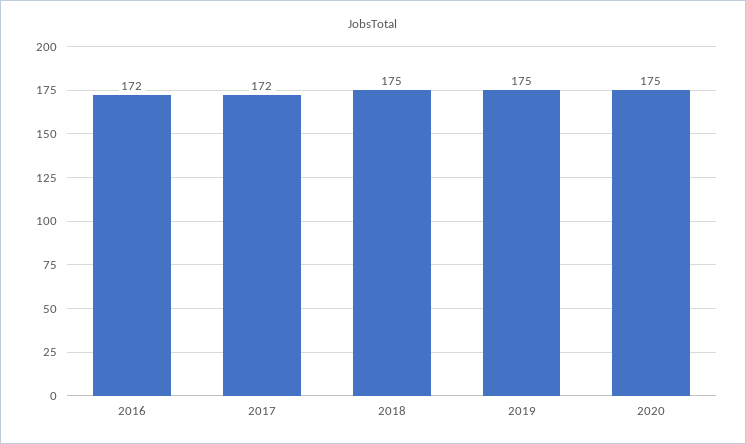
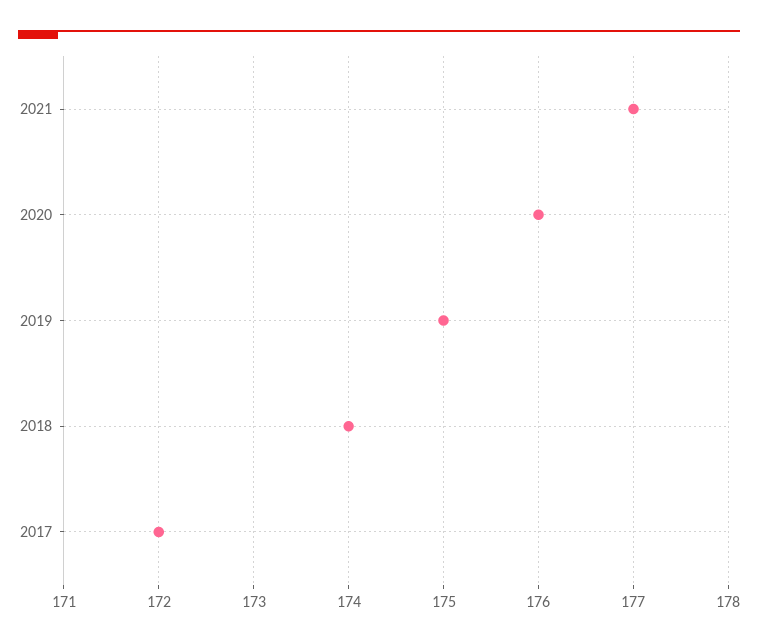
2016: 172 -> none
2018: 175 -> 174
2020: 175 -> 176
2021: none -> 177

